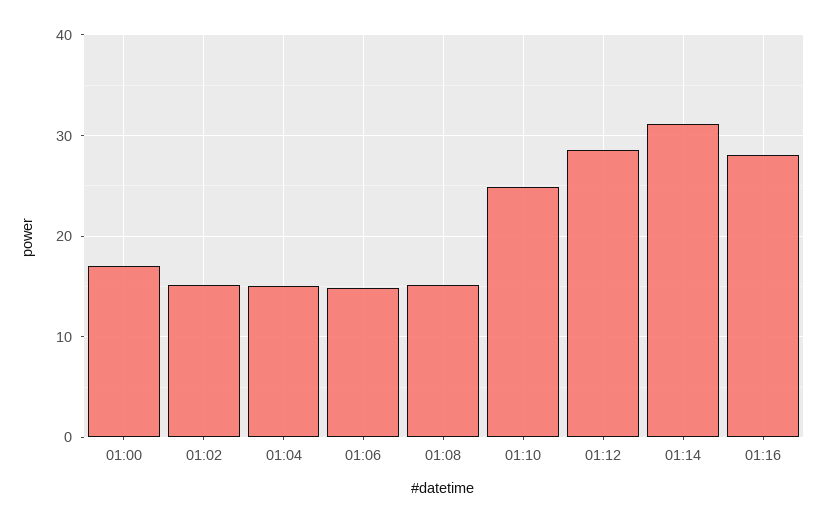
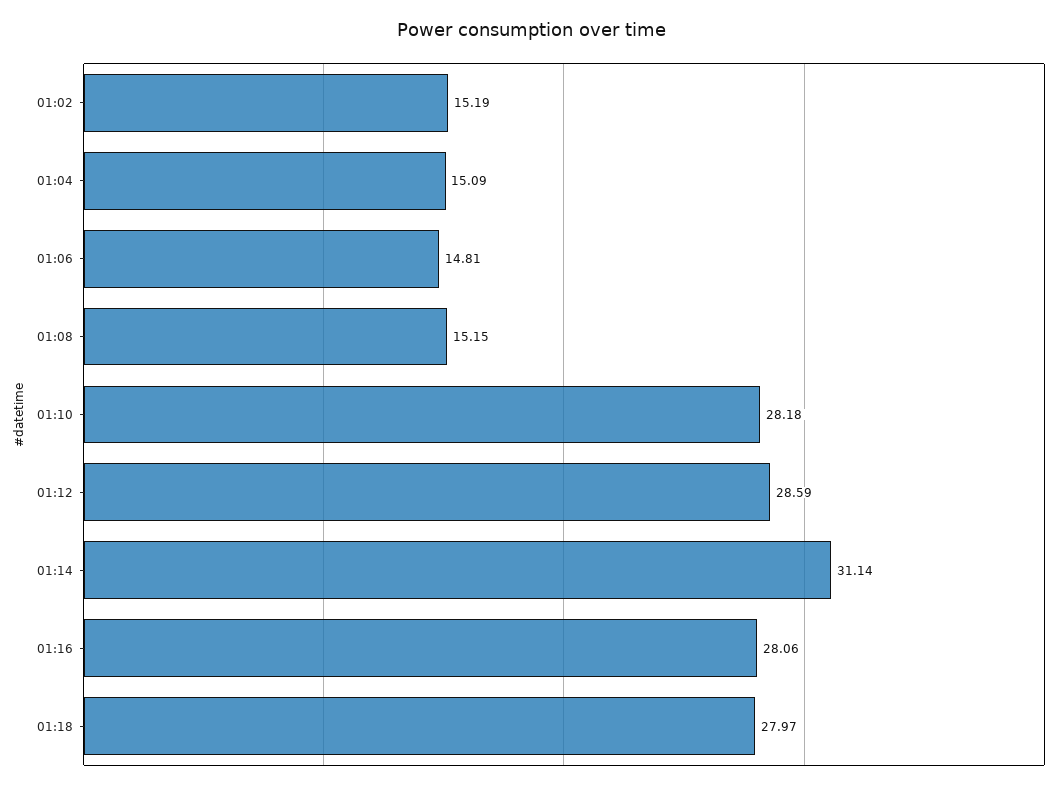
01:00: 17 -> none
01:10: 25 -> 28.18
01:18: none -> 27.97

